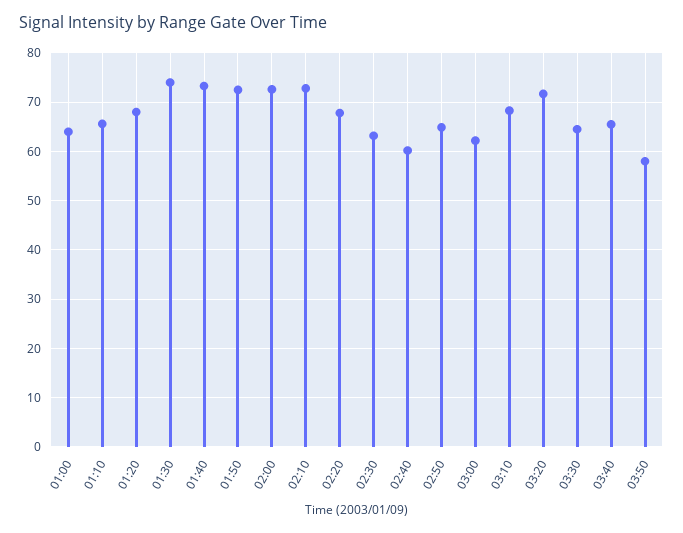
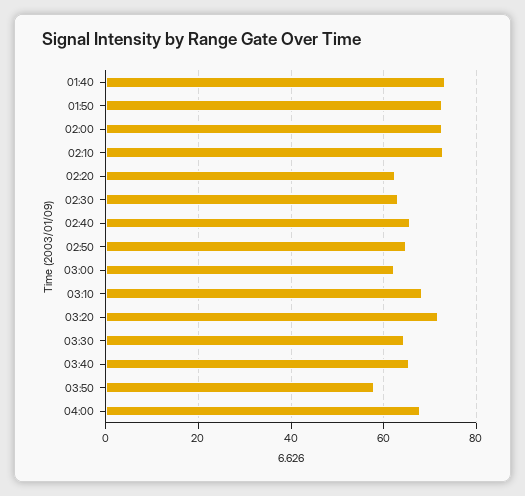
01:00: 64 -> none
01:10: 66 -> none
01:20: 68 -> none
01:30: 74 -> none
02:20: 68 -> 62
02:40: 60 -> 66
04:00: none -> 68

